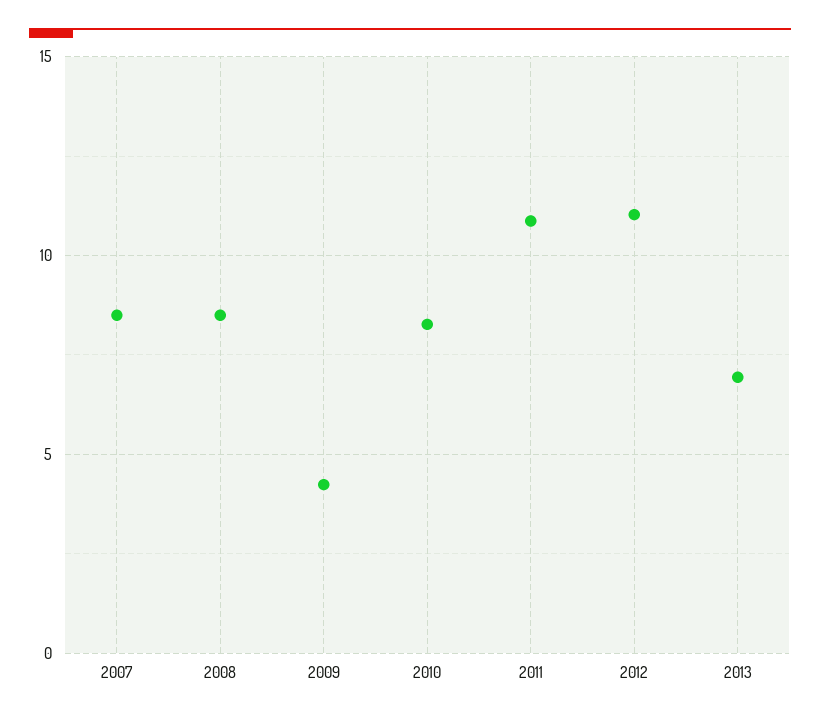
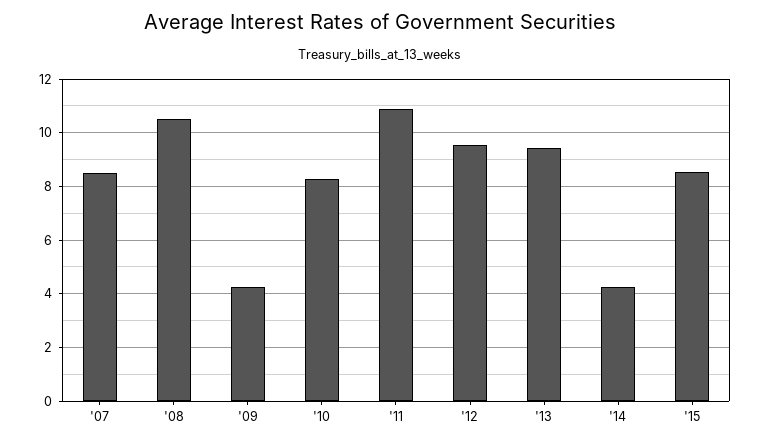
2008: 8.5 -> 10.5
2012: 11 -> 9.5
2013: 7 -> 9.5
'14: none -> 4.25
'15: none -> 8.5

